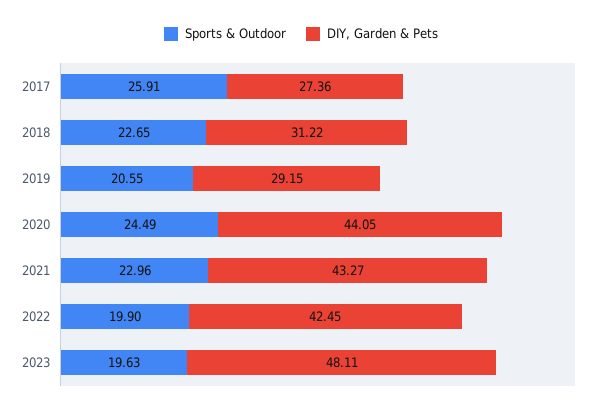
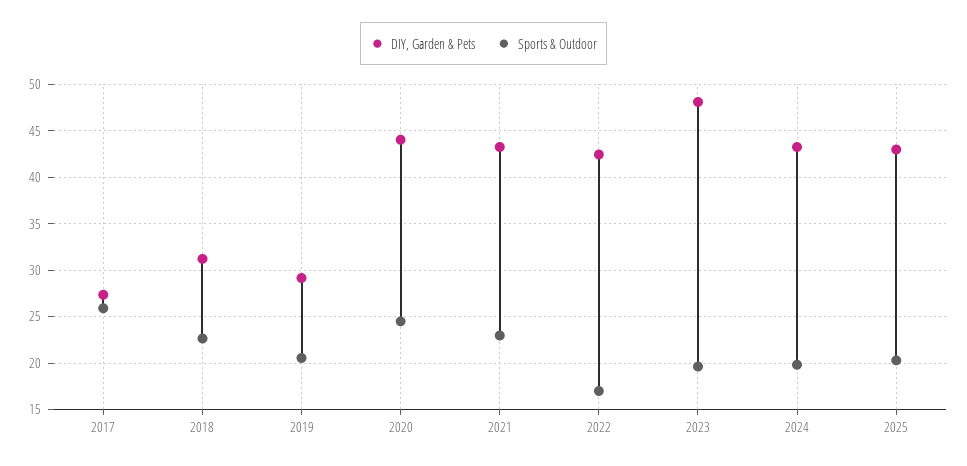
Sports & Outdoor, 2022: 19.9 -> 17
DIY, Garden & Pets, 2024: none -> 43
Sports & Outdoor, 2024: none -> 20
DIY, Garden & Pets, 2025: none -> 43
Sports & Outdoor, 2025: none -> 20

